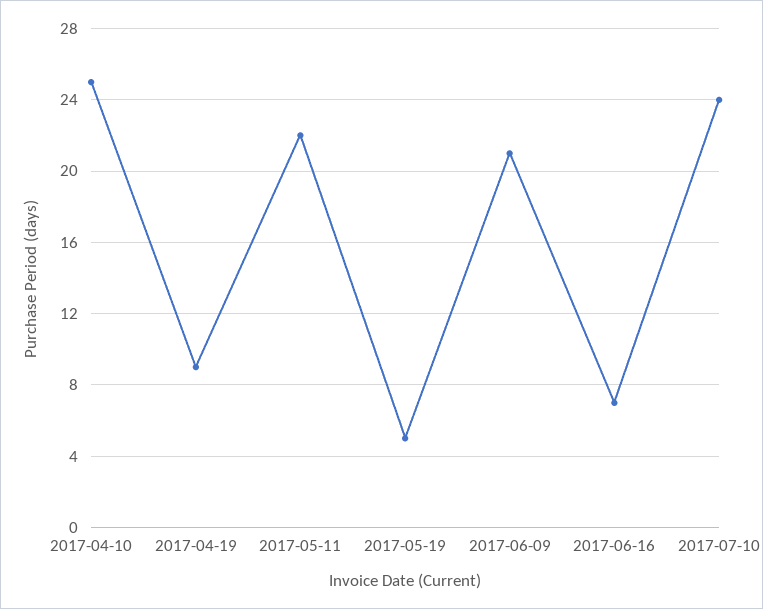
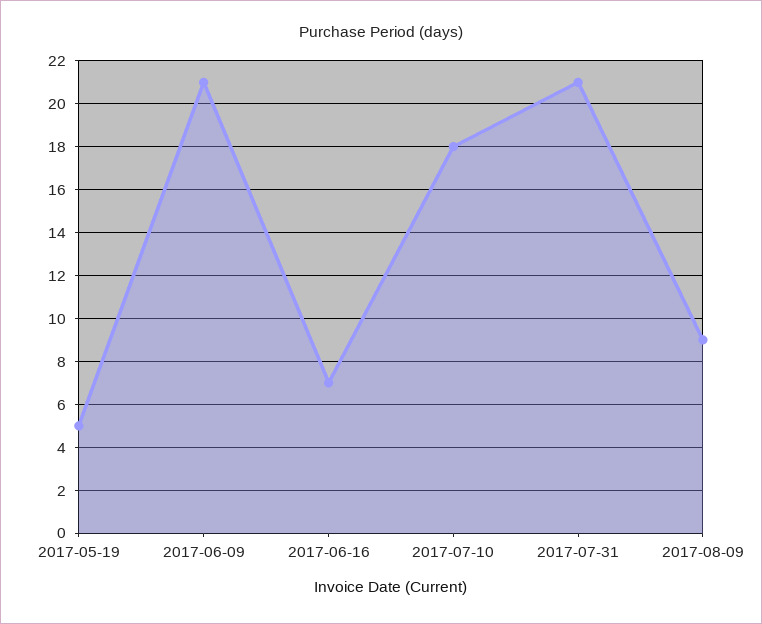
2017-04-10: 25 -> none
2017-04-19: 9 -> none
2017-05-11: 22 -> none
2017-07-10: 24 -> 18
2017-07-31: none -> 21
2017-08-09: none -> 9

